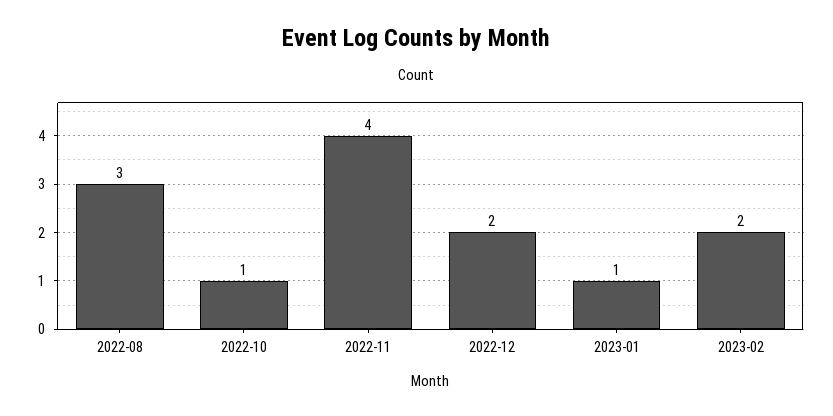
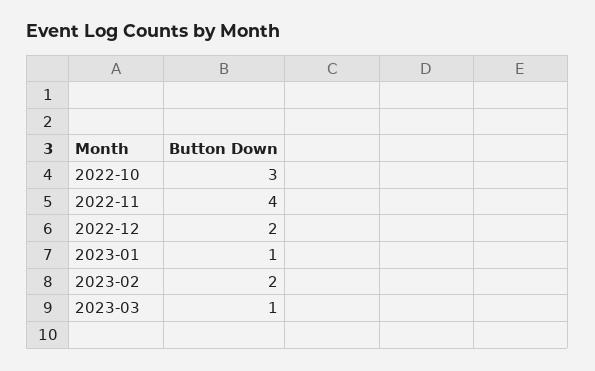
2022-08: 3 -> none
2022-10: 1 -> 3
2023-03: none -> 1

